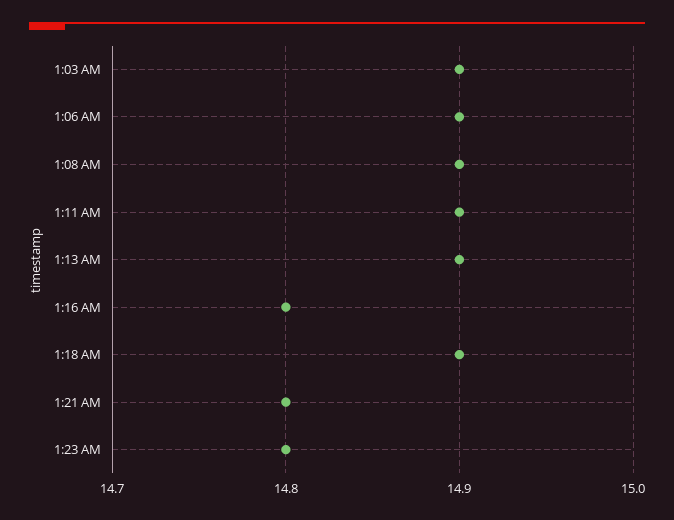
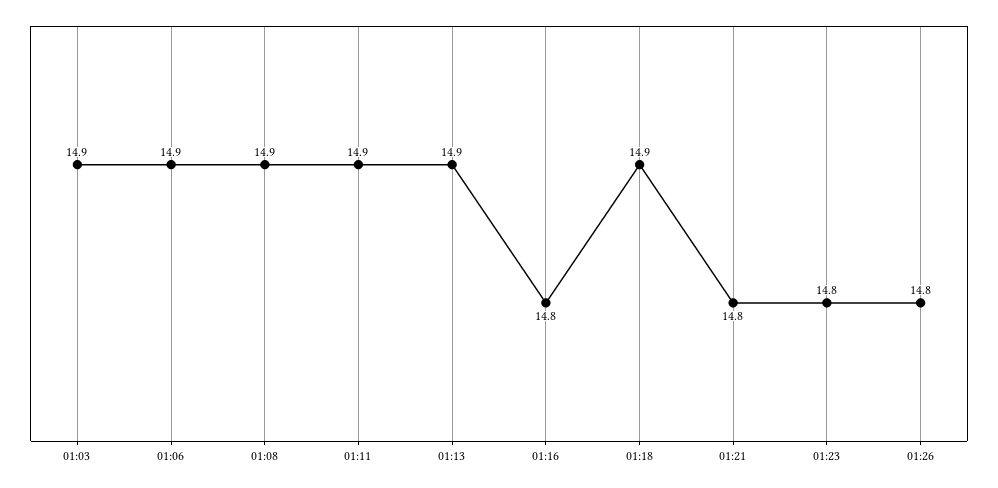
01:26: none -> 14.8

